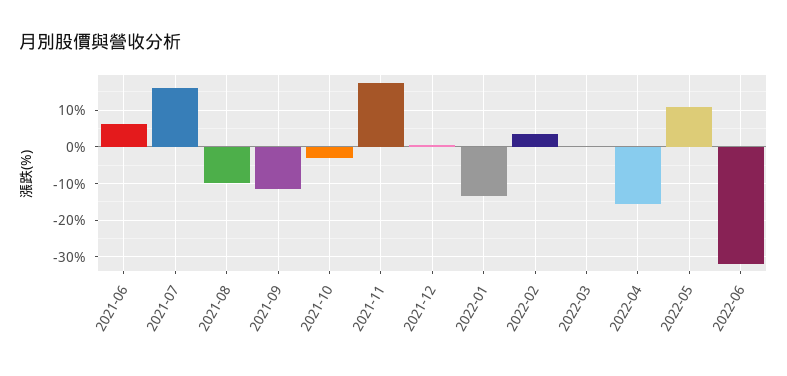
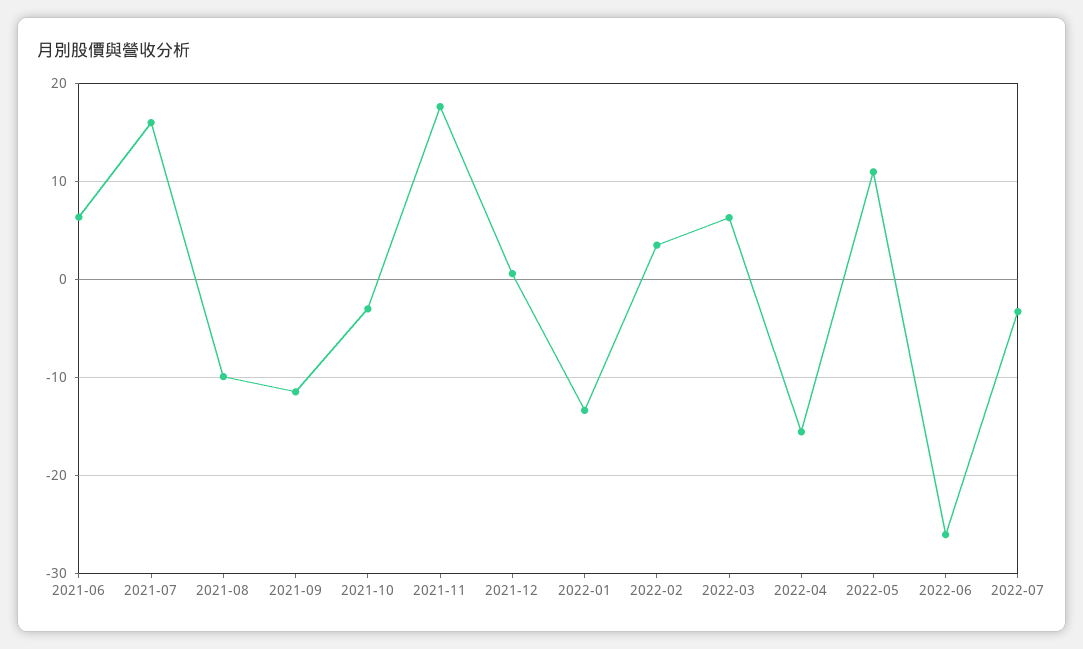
2022-03: 0 -> 6
2022-06: -32 -> -26
2022-07: none -> -3

